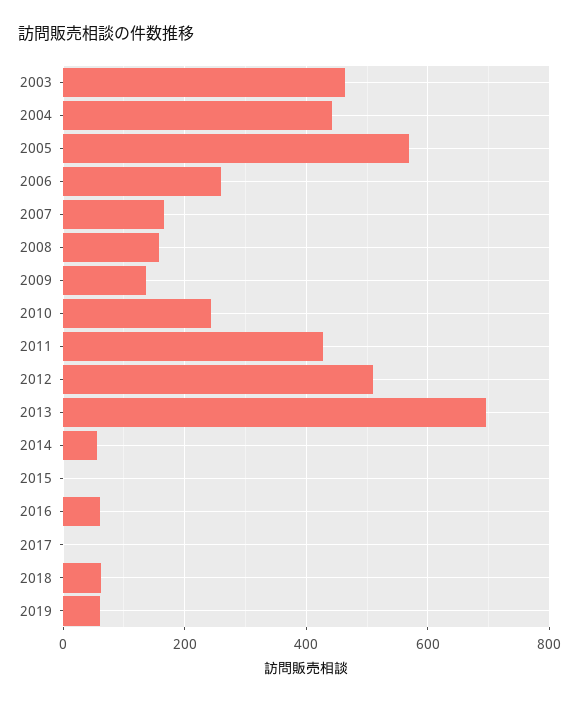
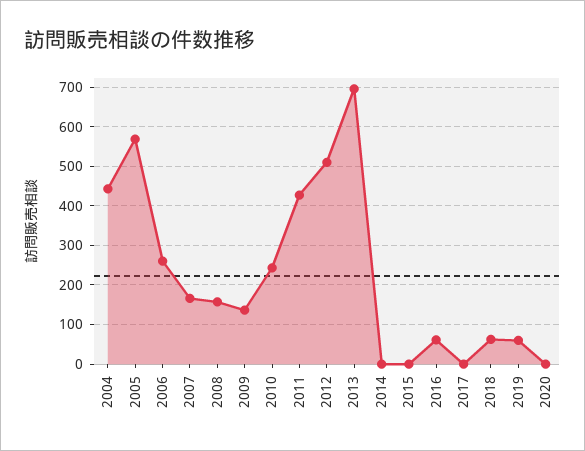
2003: 460 -> none
2014: 60 -> 0
2020: none -> 0

